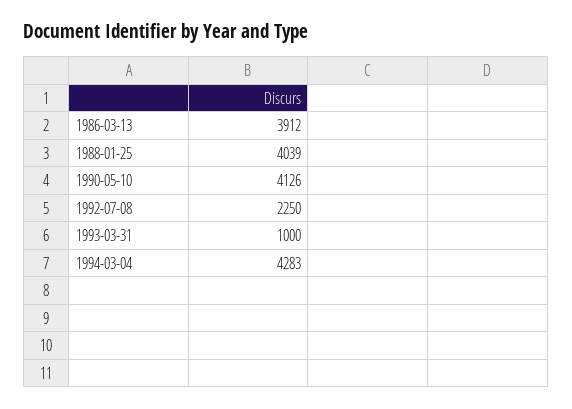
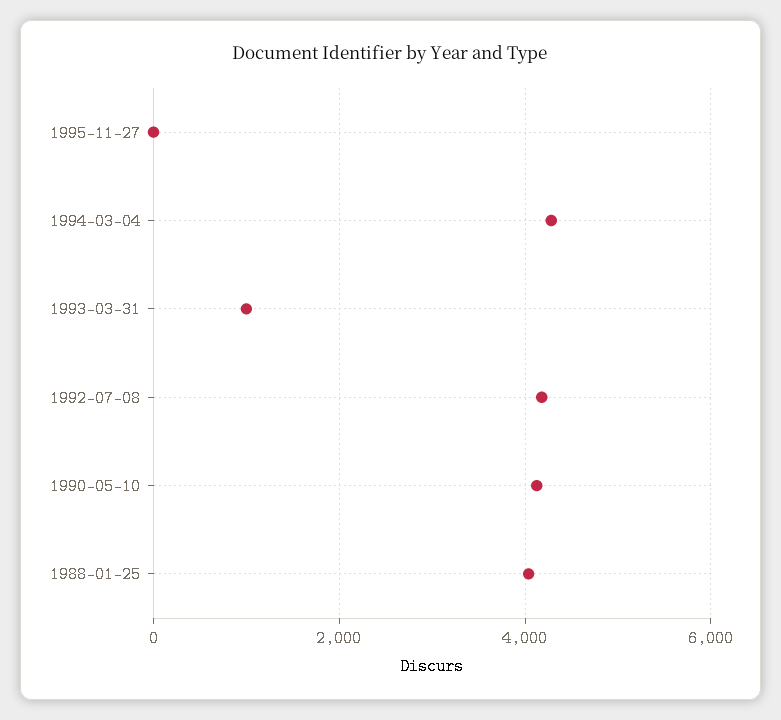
1986-03-13: 3912 -> none
1992-07-08: 2250 -> 4200
1995-11-27: none -> 0

